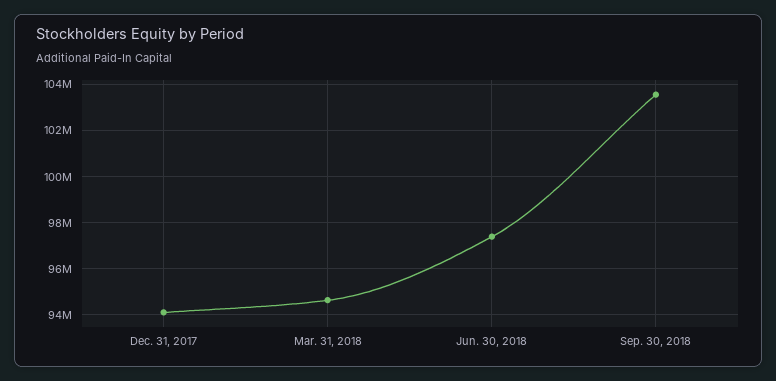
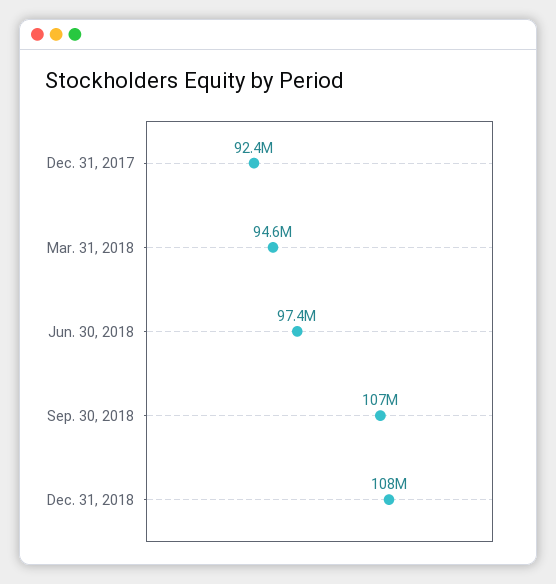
Dec. 31, 2017: 94000000 -> 92400000
Sep. 30, 2018: 103500000 -> 107000000
Dec. 31, 2018: none -> 108000000

